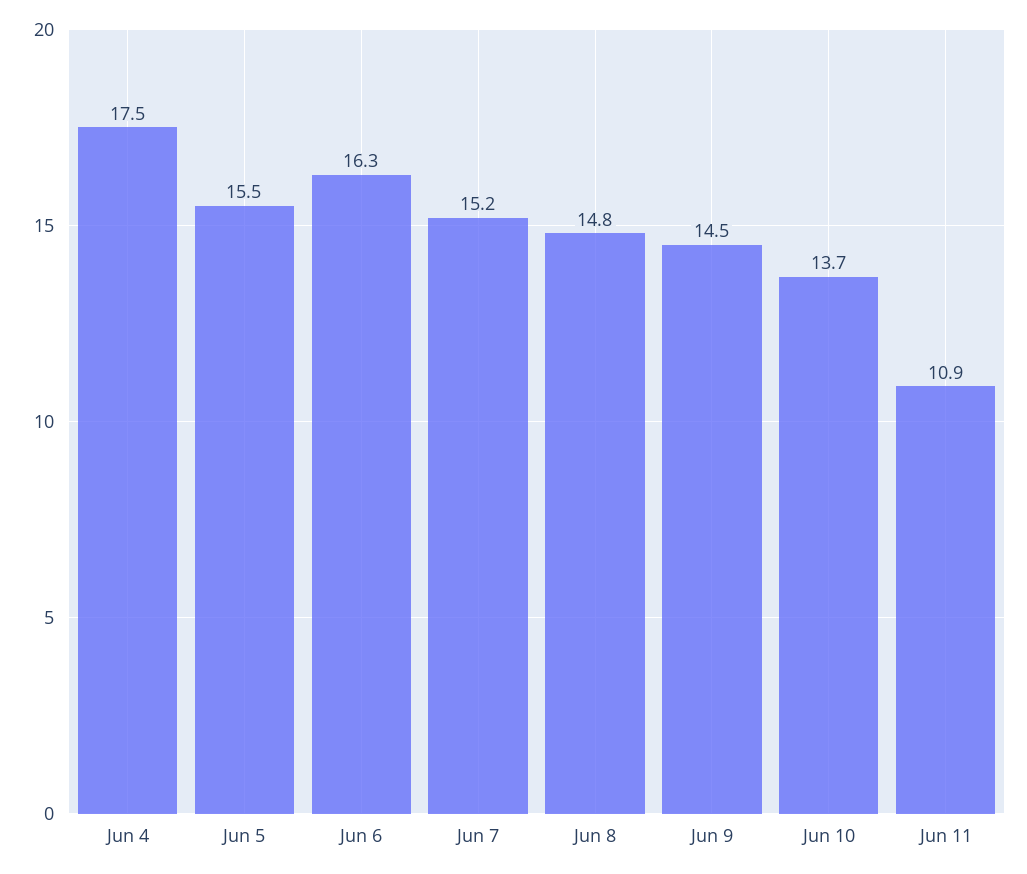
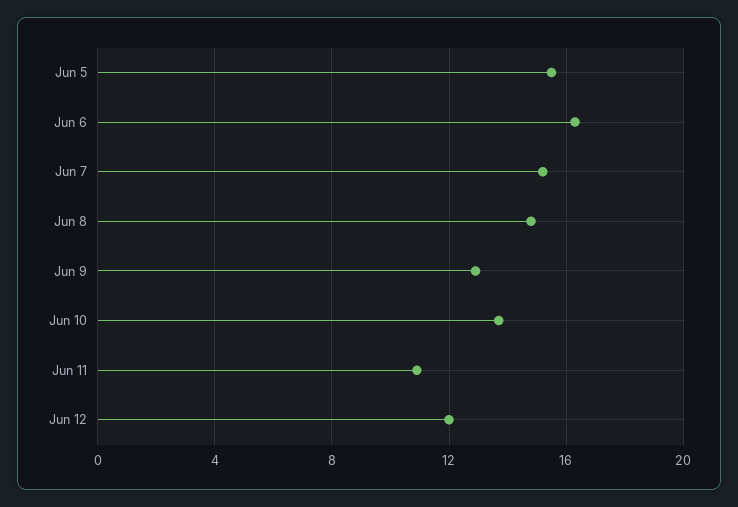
Jun 4: 17.5 -> none
Jun 9: 14.5 -> 13
Jun 12: none -> 12

